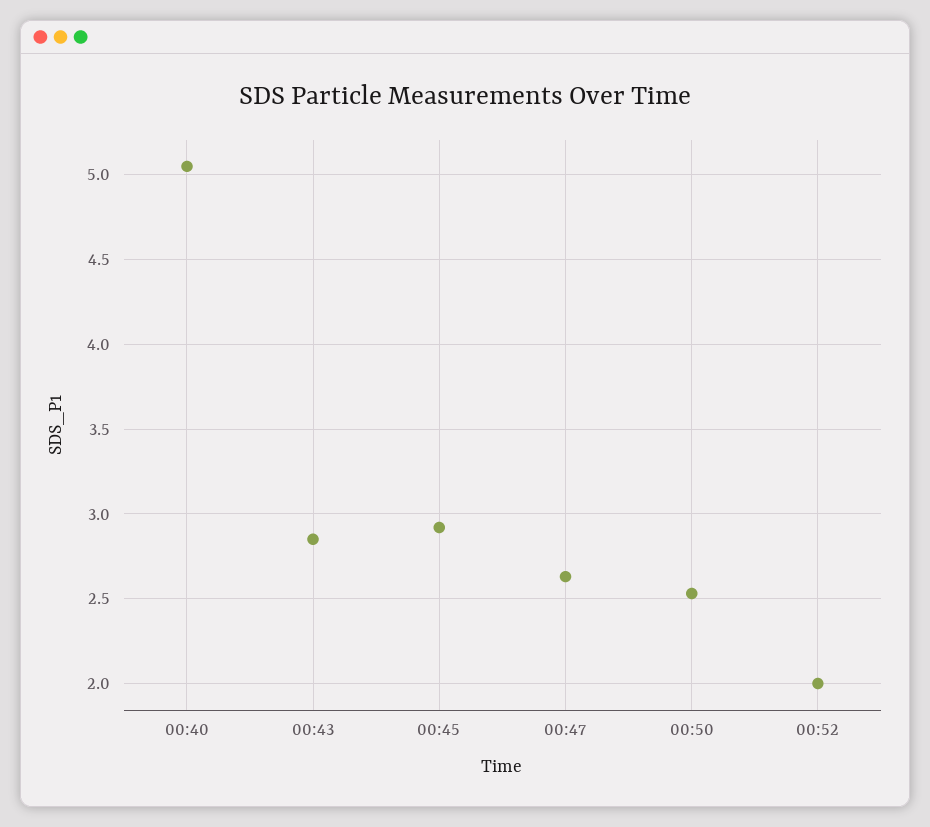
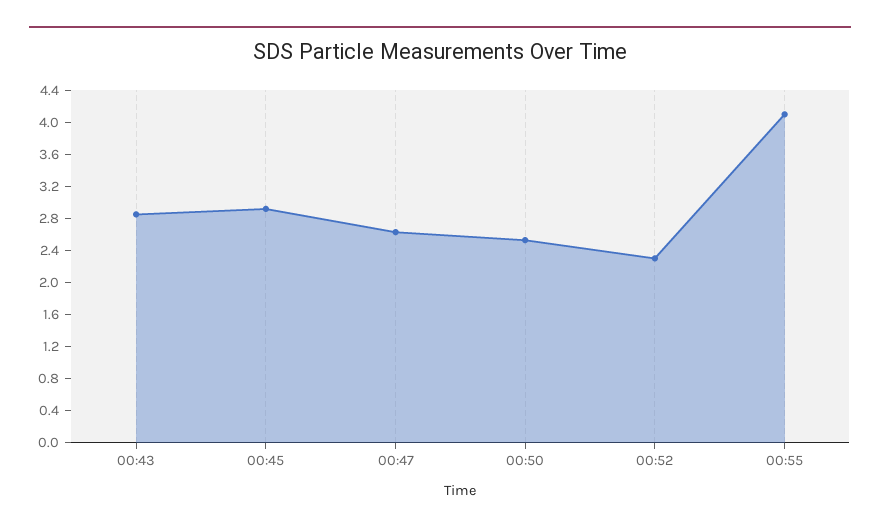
00:40: 5.05 -> none
00:52: 2 -> 2.3
00:55: none -> 4.1

